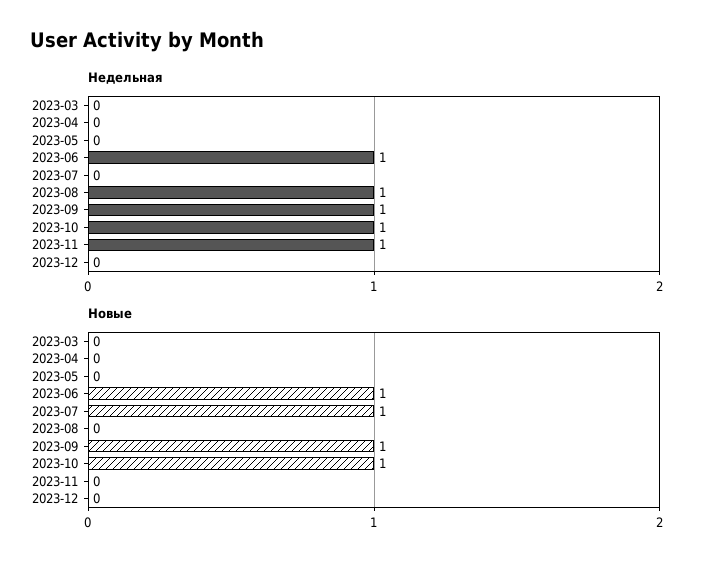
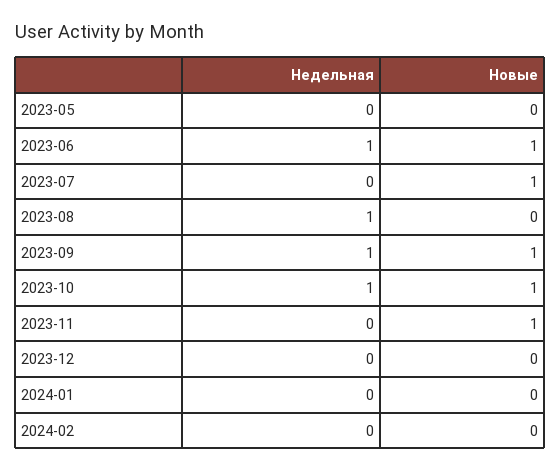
Недельная, 2023-03: 0 -> none
Недельная, 2023-04: 0 -> none
Недельная, 2023-11: 1 -> 0
Новые, 2023-03: 0 -> none
Новые, 2023-04: 0 -> none
Новые, 2023-11: 0 -> 1
Недельная, 2024-01: none -> 0
Новые, 2024-01: none -> 0
Недельная, 2024-02: none -> 0
Новые, 2024-02: none -> 0

